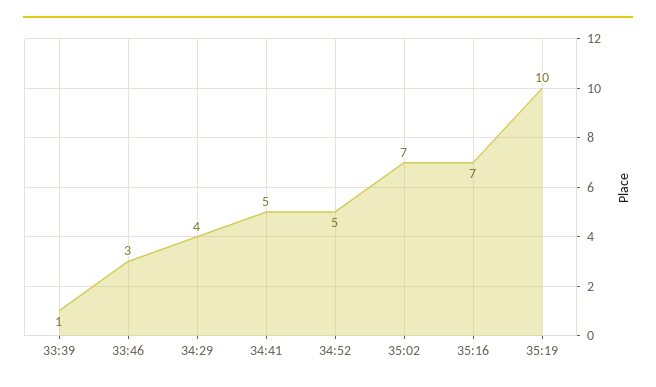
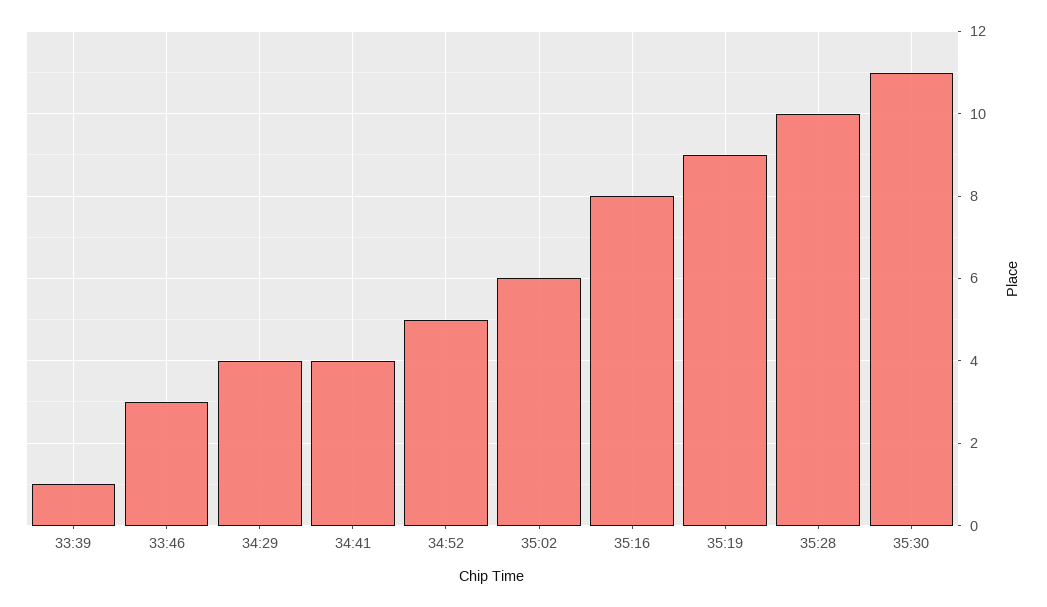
34:41: 5 -> 4
35:02: 7 -> 6
35:16: 7 -> 8
35:19: 10 -> 9
35:28: none -> 10
35:30: none -> 11

